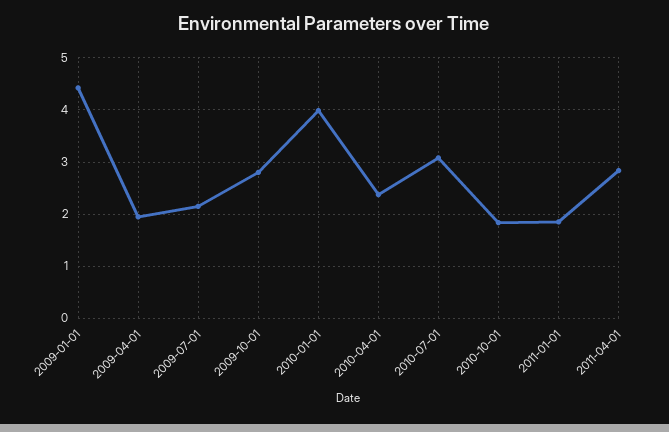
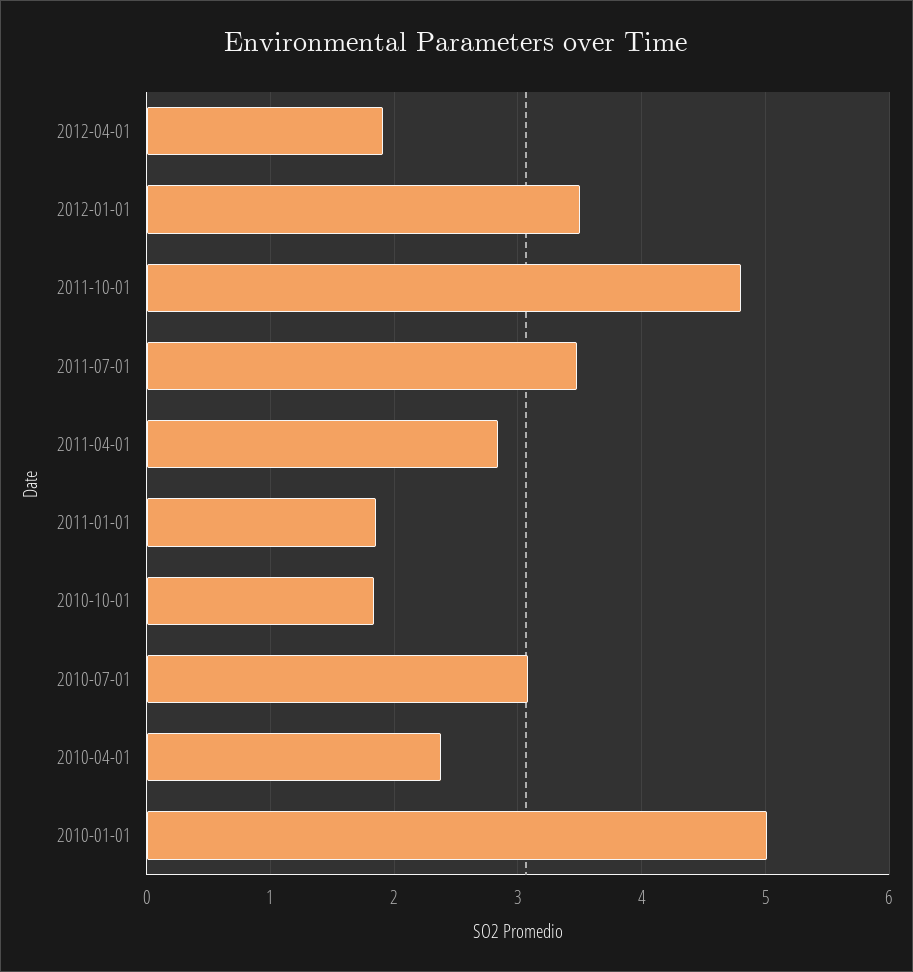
2009-01-01: 4.4 -> none
2009-04-01: 2 -> none
2009-07-01: 2.2 -> none
2009-10-01: 2.8 -> none
2010-01-01: 4 -> 5
2012-04-01: none -> 1.9
2012-01-01: none -> 3.5
2011-10-01: none -> 4.8
2011-07-01: none -> 3.5

